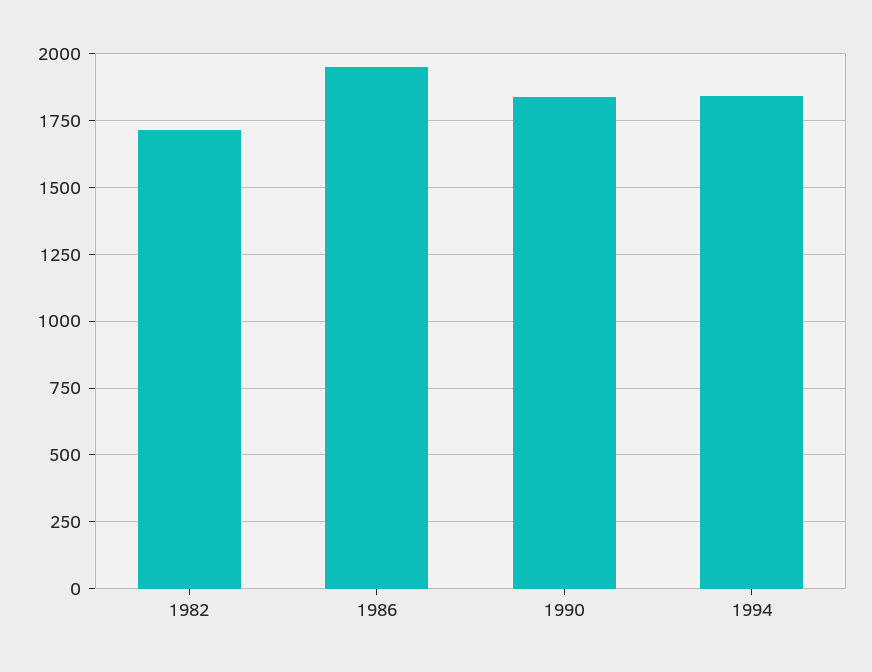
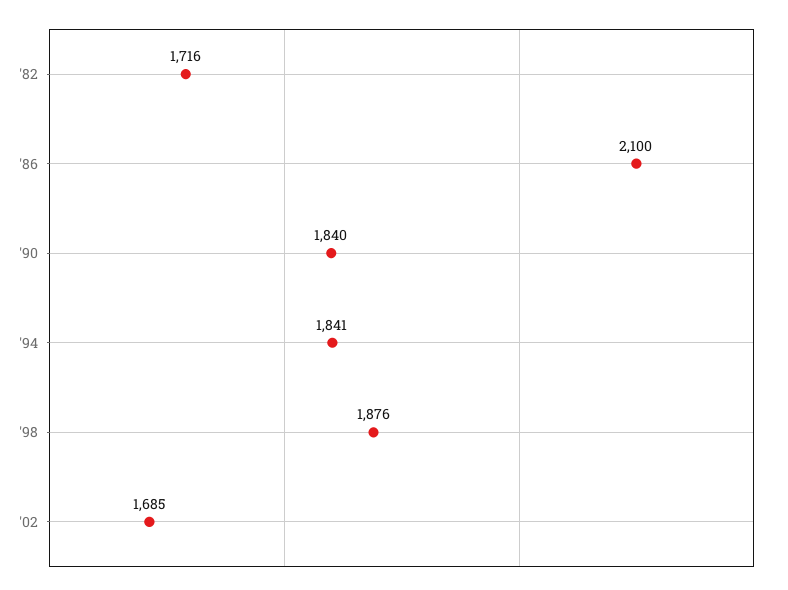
1986: 1950 -> 2100
'98: none -> 1876
'02: none -> 1685

